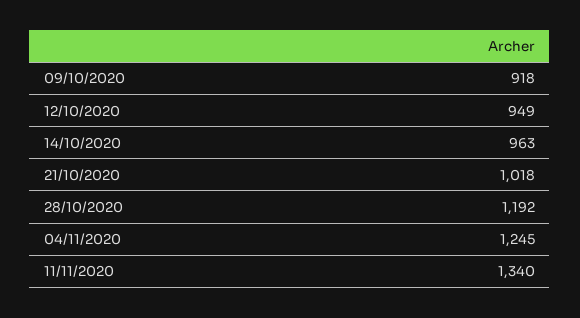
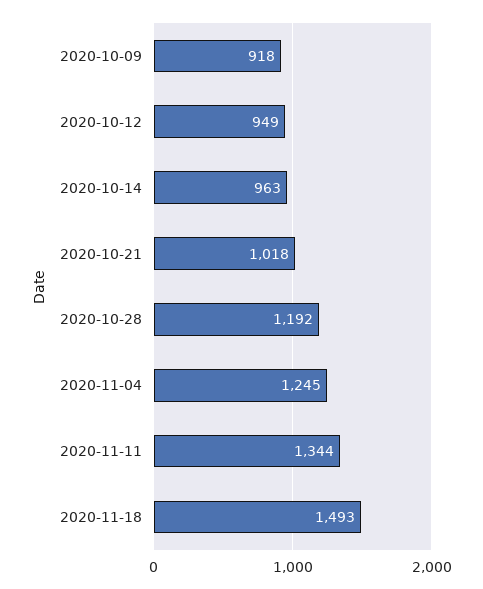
11/11/2020: 1340 -> 1344
2020-11-18: none -> 1493

